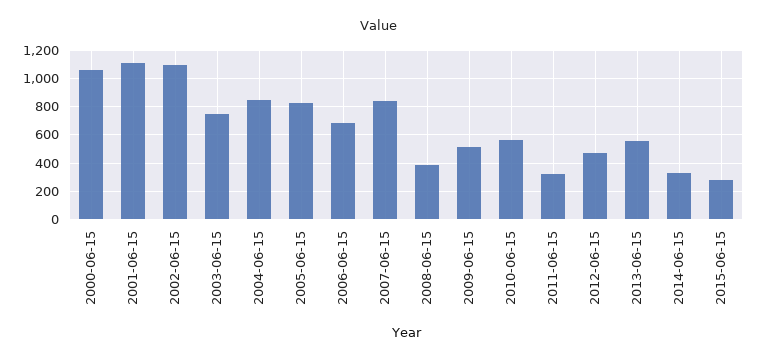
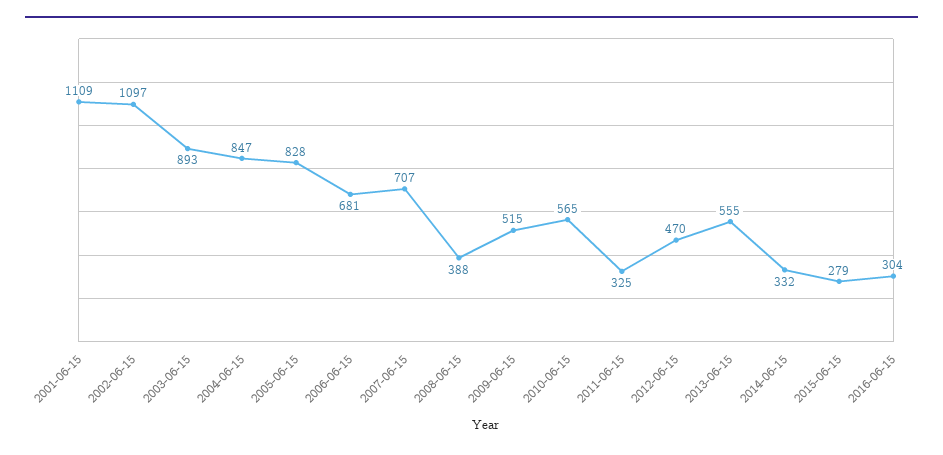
2000-06-15: 1050 -> none
2003-06-15: 750 -> 893
2007-06-15: 850 -> 707
2016-06-15: none -> 304

